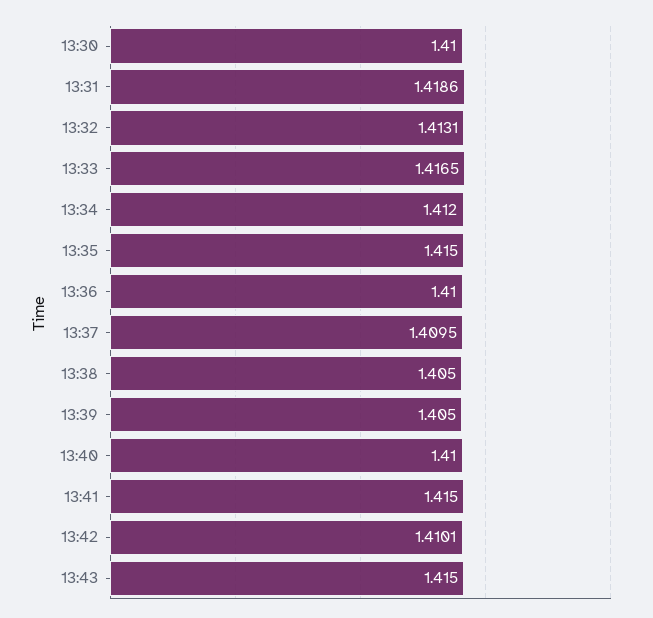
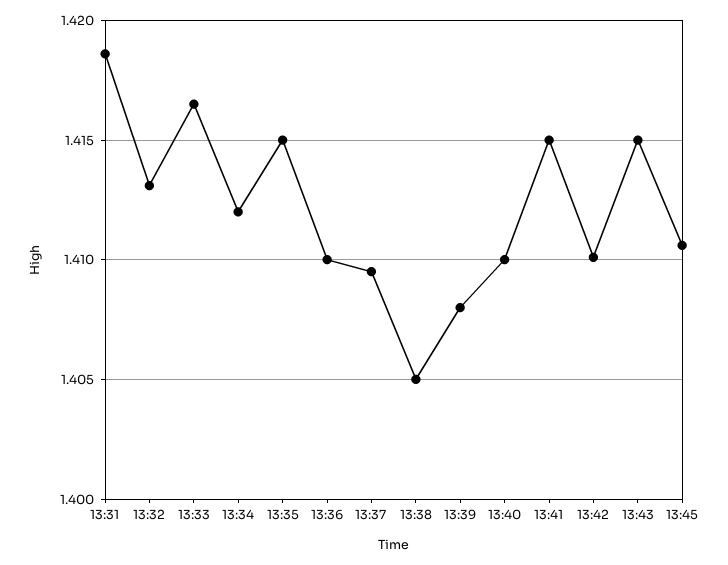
13:30: 1.41 -> none
13:39: 1.405 -> 1.408
13:45: none -> 1.4105

